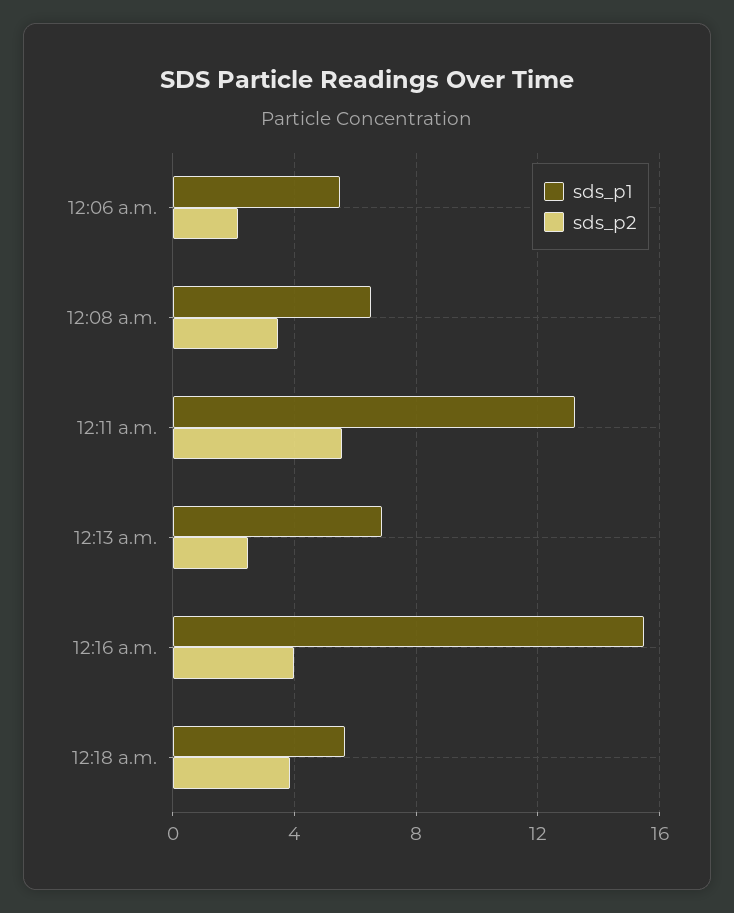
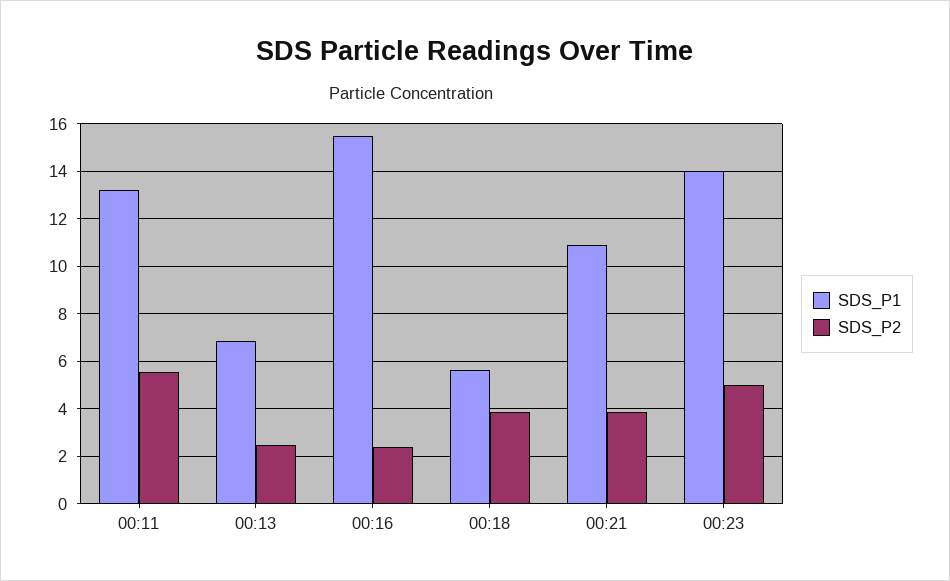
sds_p1, 12:06 a.m.: 5.5 -> none
sds_p2, 12:06 a.m.: 2 -> none
sds_p1, 12:08 a.m.: 6.5 -> none
sds_p2, 12:08 a.m.: 3.5 -> none
sds_p2, 12:16 a.m.: 4 -> 2.5
sds_p1, 00:21: none -> 11
sds_p2, 00:21: none -> 4
sds_p1, 00:23: none -> 14
sds_p2, 00:23: none -> 5

